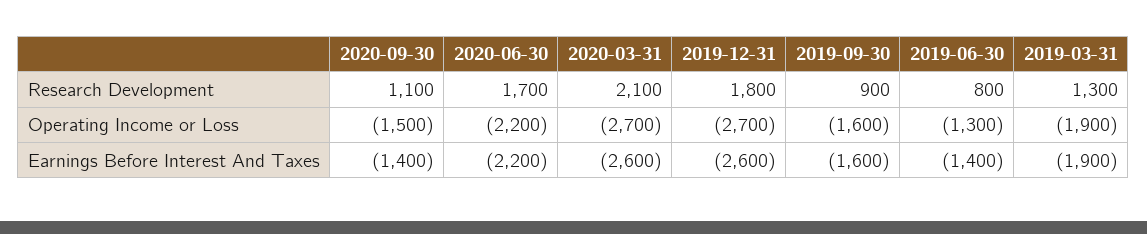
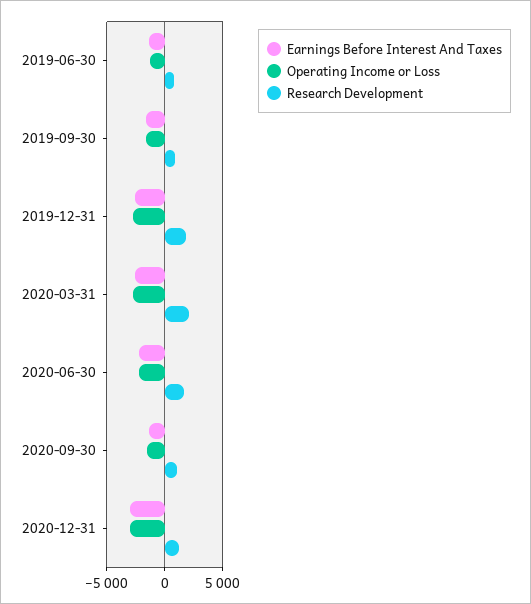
Research Development, 2019-03-31: 1300 -> none
Operating Income or Loss, 2019-03-31: -1900 -> none
Earnings Before Interest And Taxes, 2019-03-31: -1900 -> none
Earnings Before Interest And Taxes, 2020-12-31: none -> -3000
Operating Income or Loss, 2020-12-31: none -> -3000
Research Development, 2020-12-31: none -> 1000

